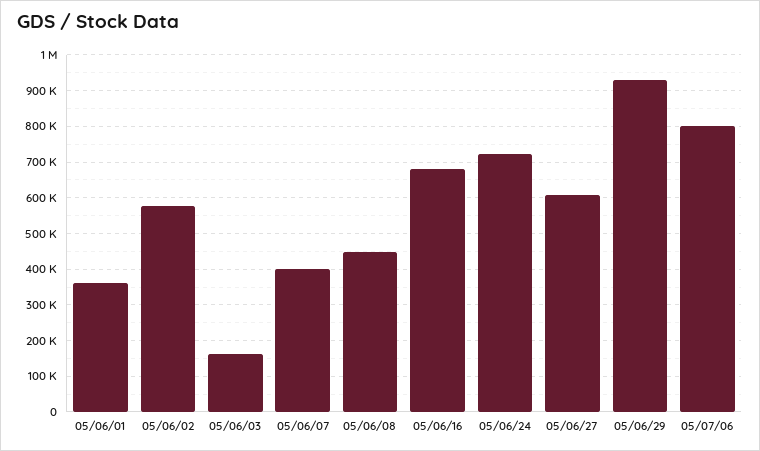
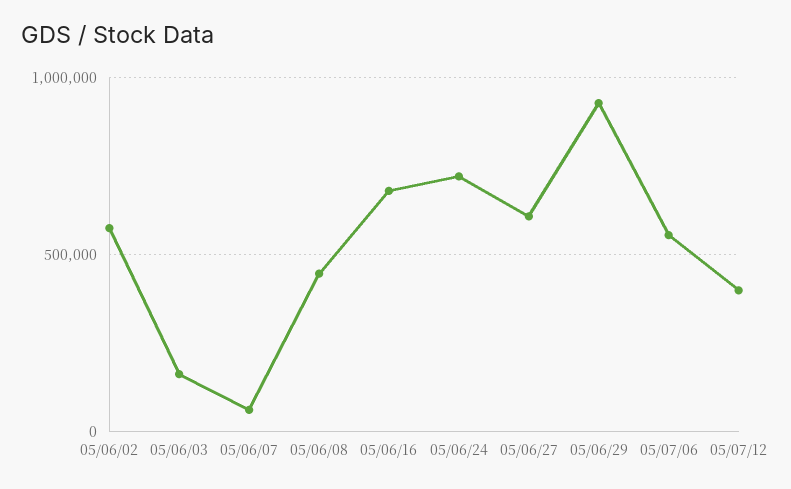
05/06/01: 360000 -> none
05/06/07: 400000 -> 50000
05/07/06: 800000 -> 550000
05/07/12: none -> 400000

